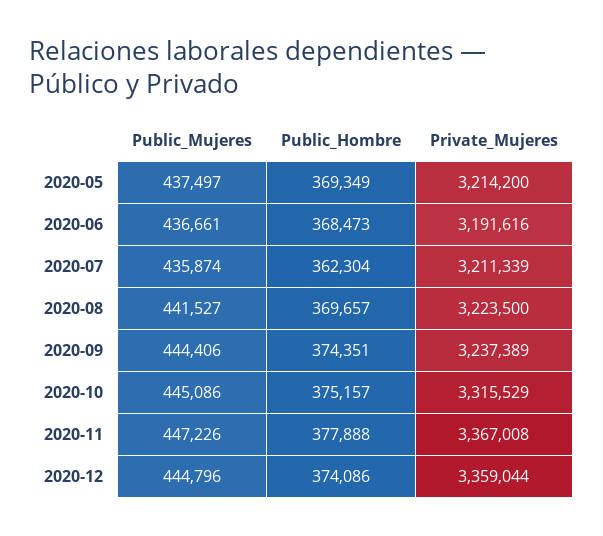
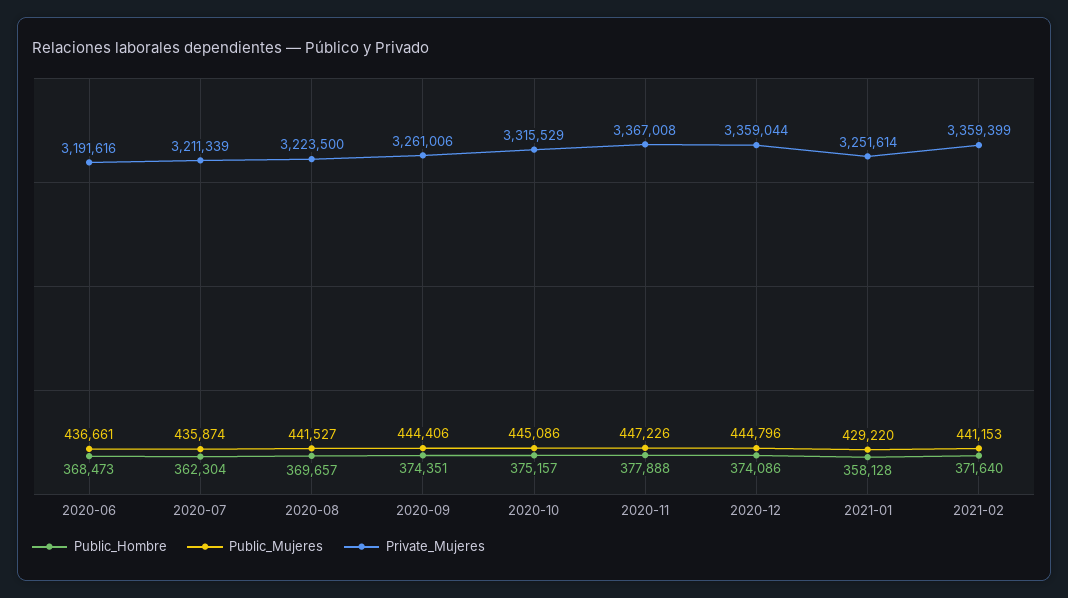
Public_Mujeres, 2020-05: 437497 -> none
Public_Hombre, 2020-05: 369349 -> none
Private_Mujeres, 2020-05: 3214200 -> none
Private_Mujeres, 2020-09: 3237389 -> 3261006
Public_Hombre, 2021-01: none -> 358128
Public_Mujeres, 2021-01: none -> 429220
Private_Mujeres, 2021-01: none -> 3251614
Public_Hombre, 2021-02: none -> 371640
Public_Mujeres, 2021-02: none -> 441153
Private_Mujeres, 2021-02: none -> 3359399

